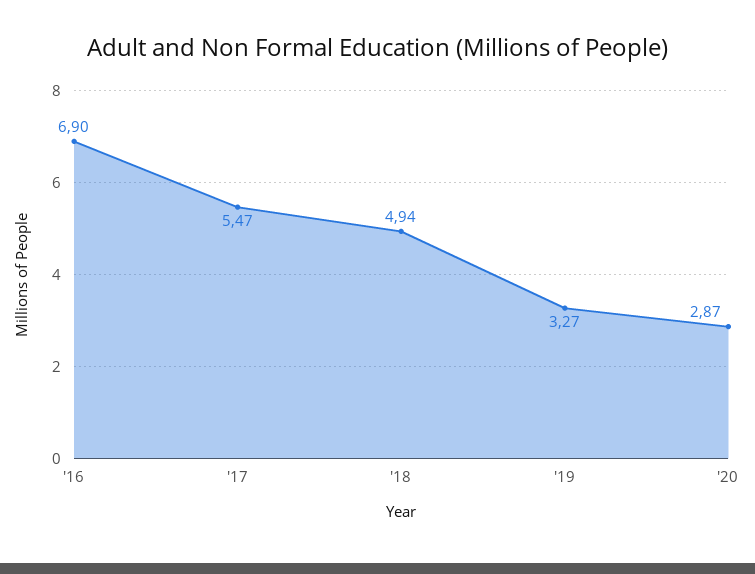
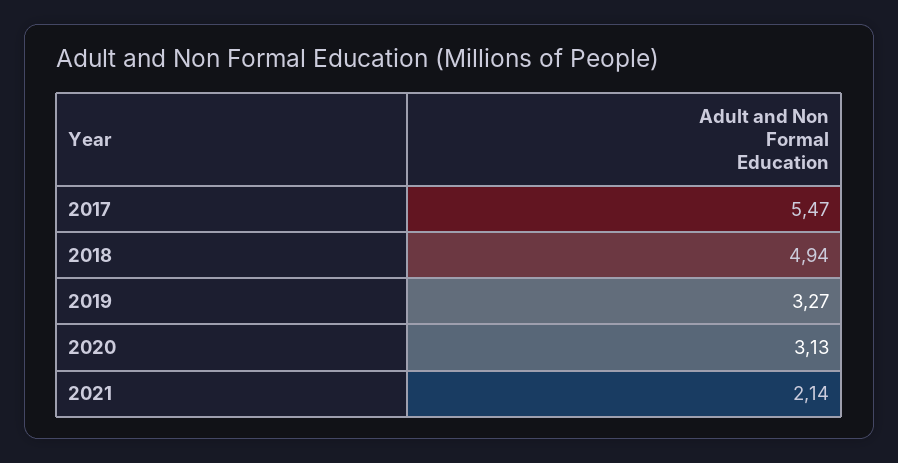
'16: 6.9 -> none
'20: 2.87 -> 3.13
2021: none -> 2.14

